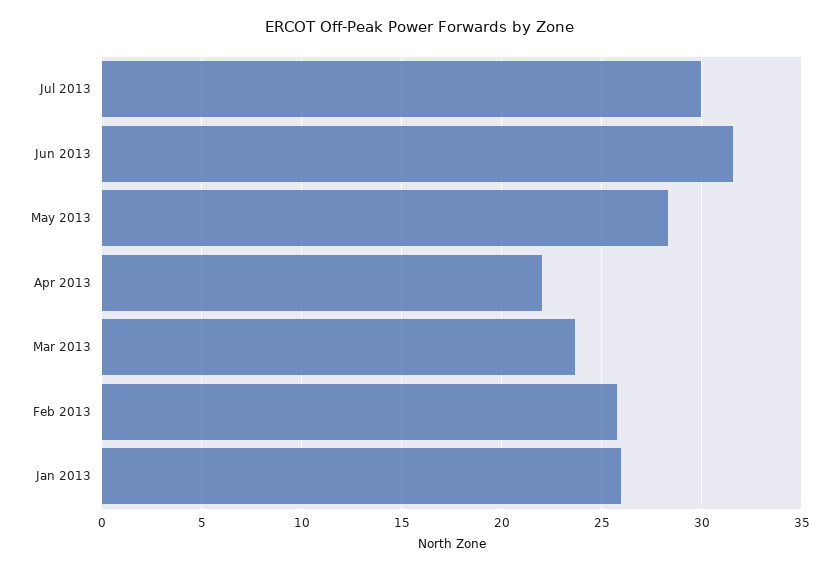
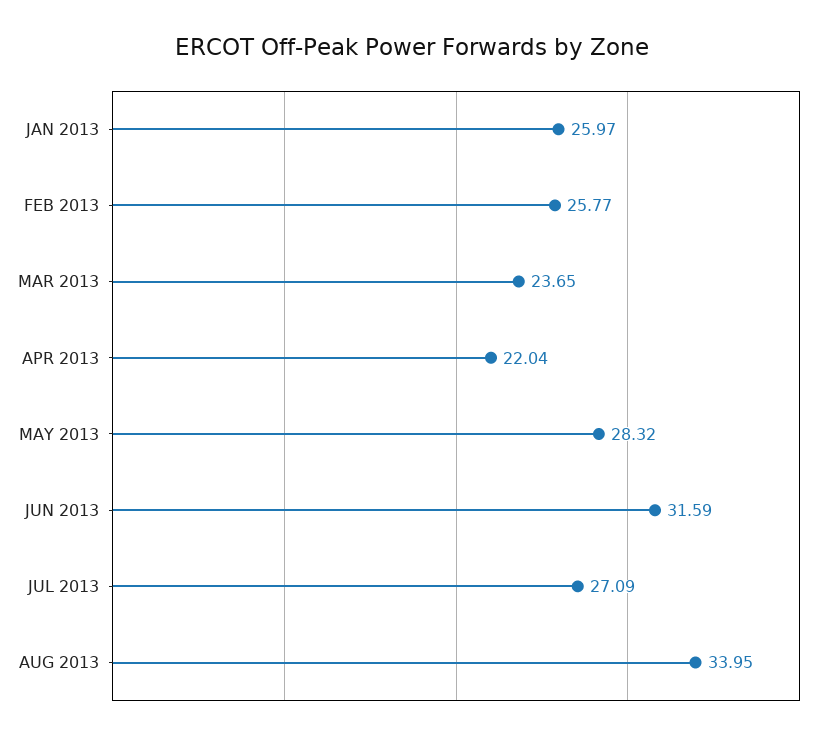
Jul 2013: 30 -> 27.09
AUG 2013: none -> 33.95

